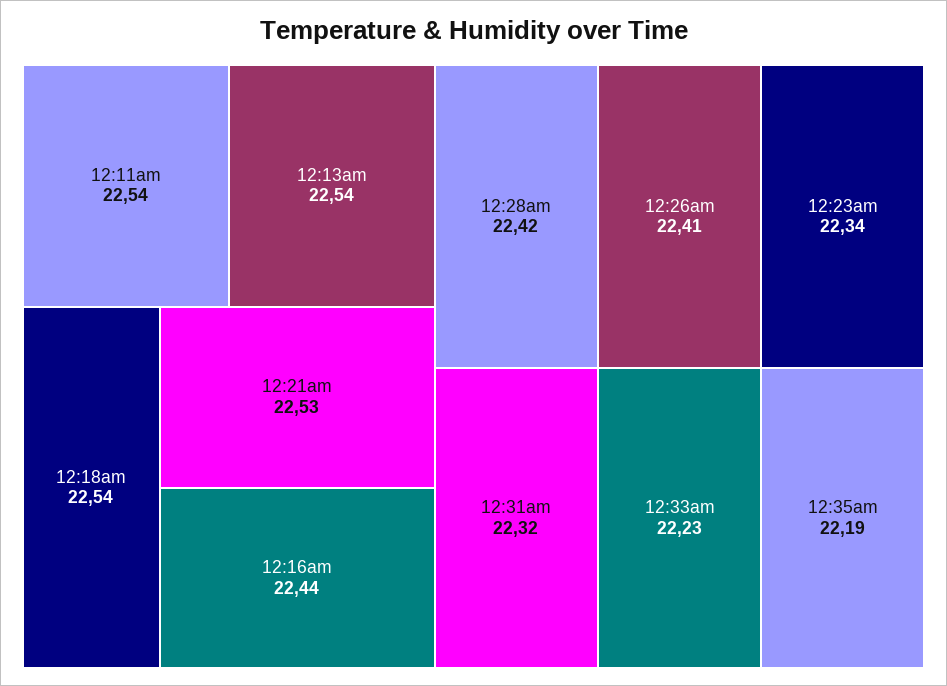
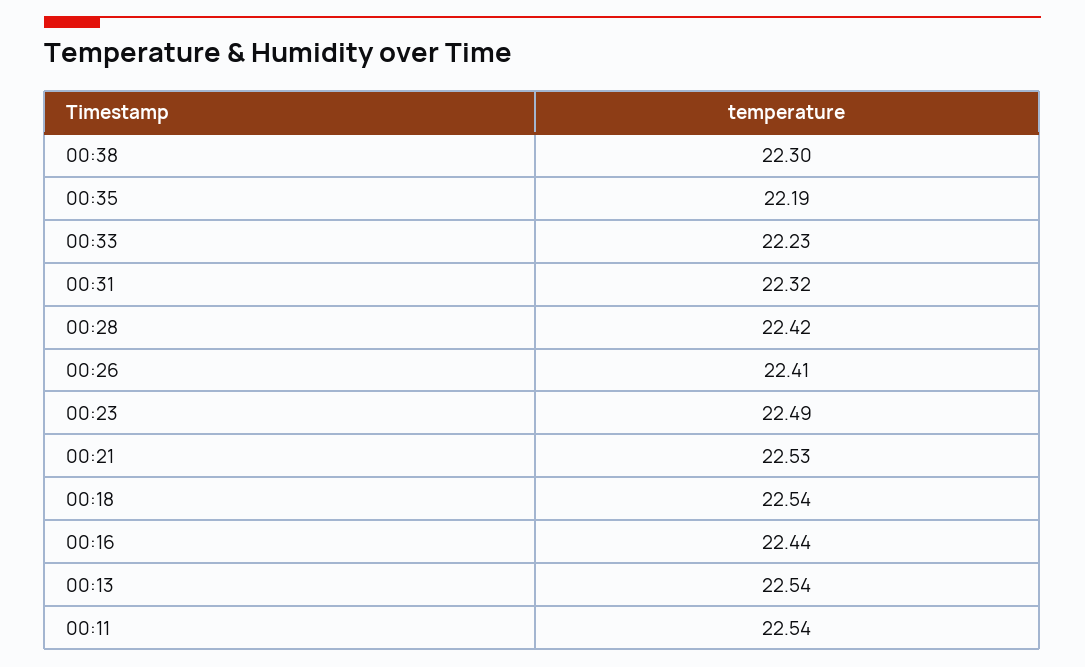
12:23am: 22.34 -> 22.49
00:38: none -> 22.3

